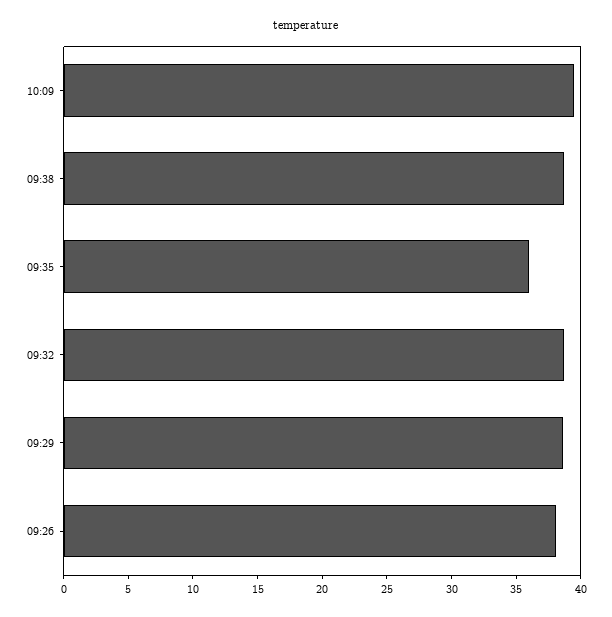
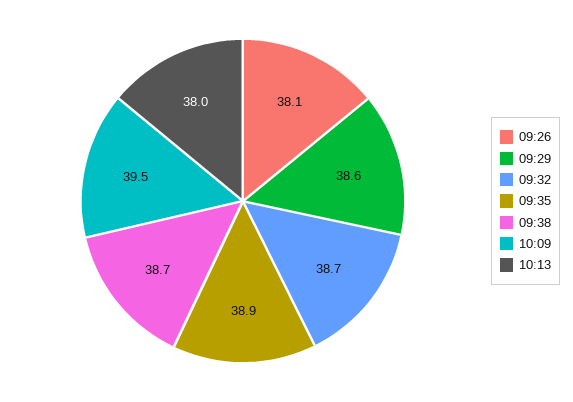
09:35: 36 -> 38.9
10:13: none -> 38

